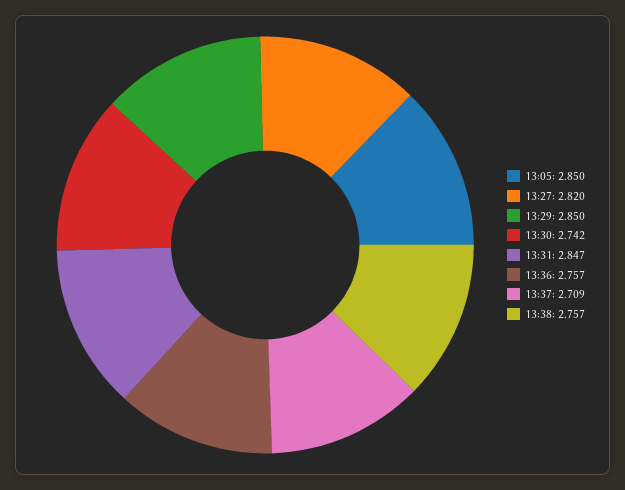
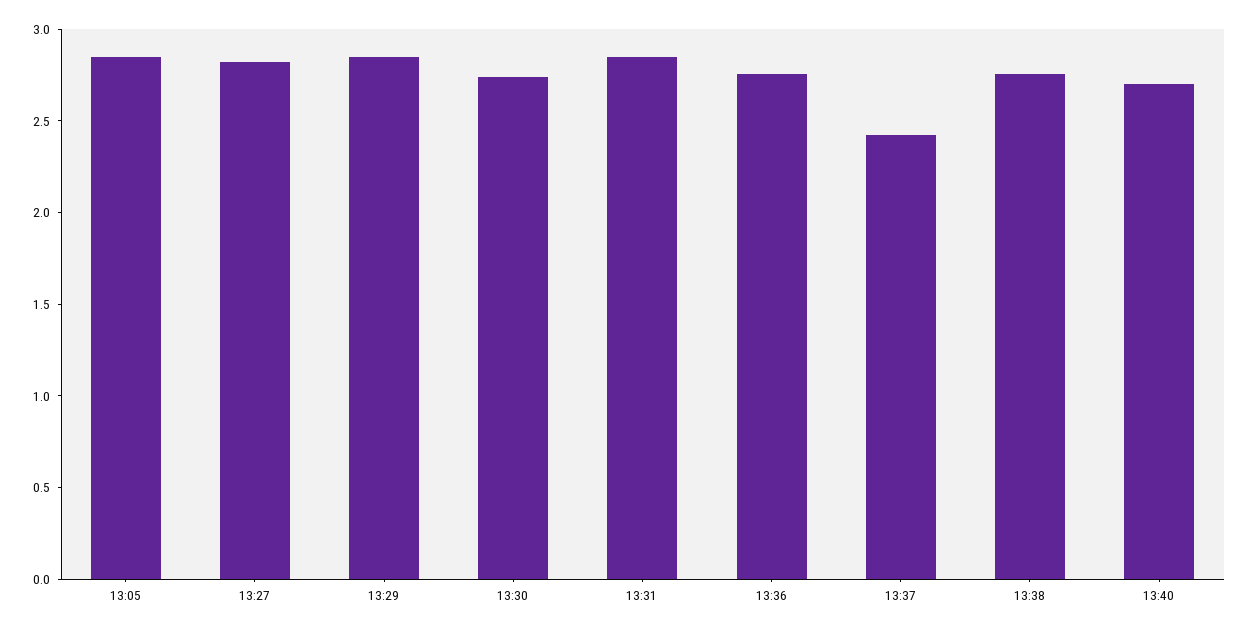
13:37: 2.709 -> 2.4
13:40: none -> 2.7

